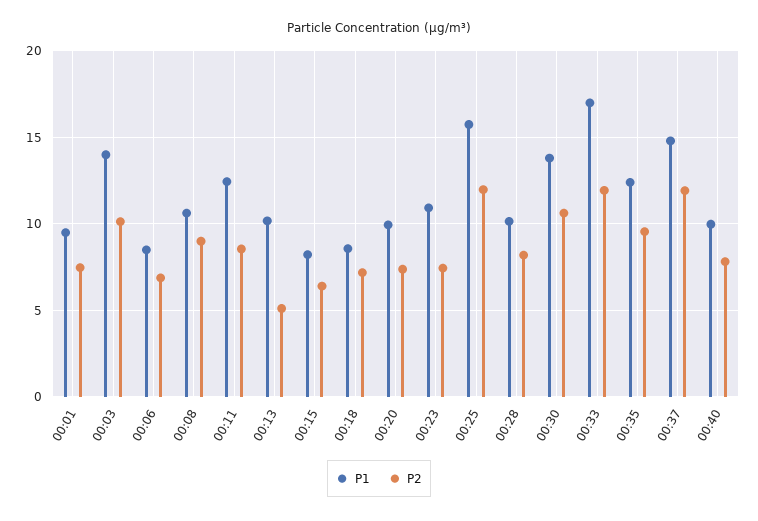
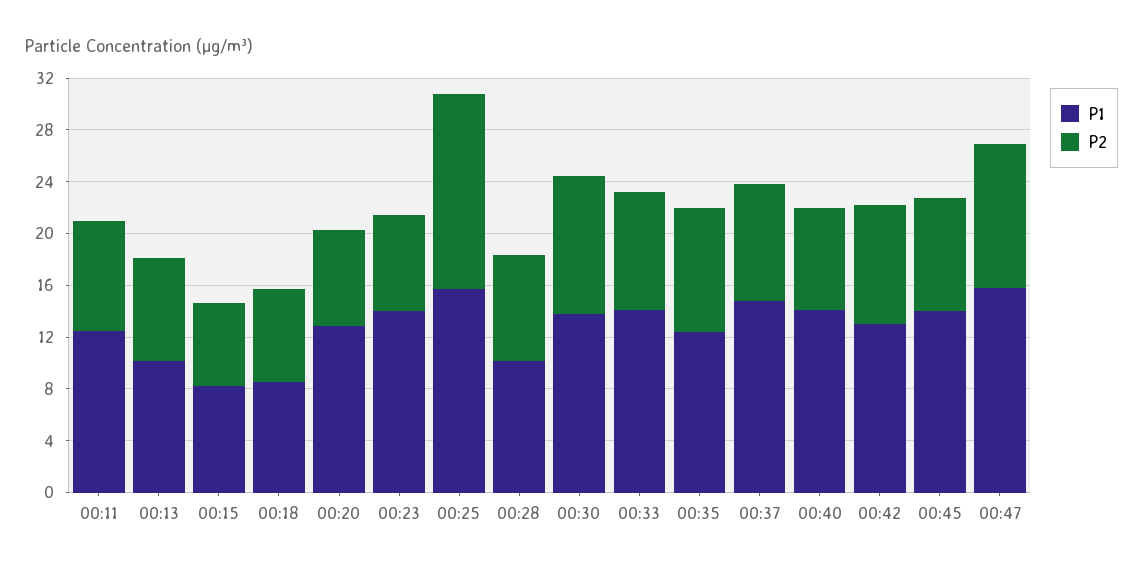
P1, 00:01: 9.5 -> none
P2, 00:01: 7.5 -> none
P1, 00:03: 14 -> none
P2, 00:03: 10 -> none
P1, 00:06: 8.5 -> none
P2, 00:06: 7 -> none
P1, 00:08: 10.5 -> none
P2, 00:08: 9 -> none
P2, 00:13: 5 -> 8
P1, 00:20: 10 -> 13
P1, 00:23: 11 -> 14
P2, 00:25: 12 -> 15
P1, 00:33: 17 -> 14
P2, 00:33: 12 -> 9
P2, 00:37: 12 -> 9
P1, 00:40: 10 -> 14
P1, 00:42: none -> 13
P2, 00:42: none -> 9
P1, 00:45: none -> 14
P2, 00:45: none -> 9
P1, 00:47: none -> 16
P2, 00:47: none -> 11

